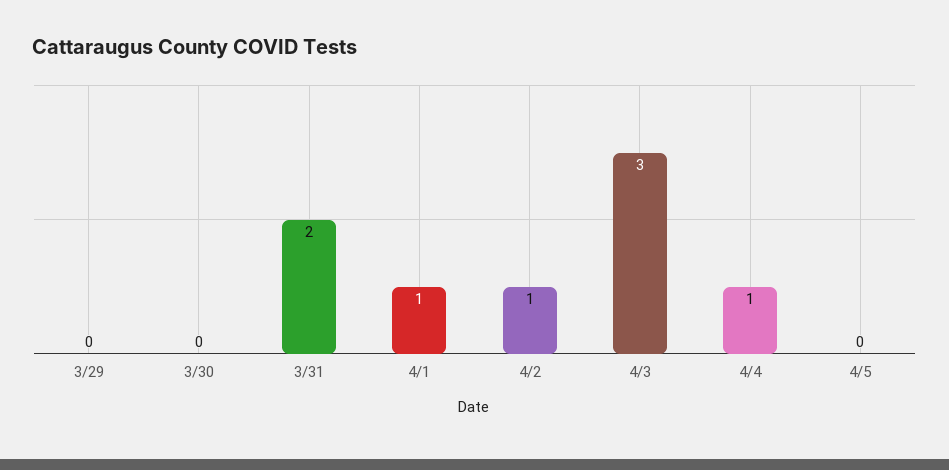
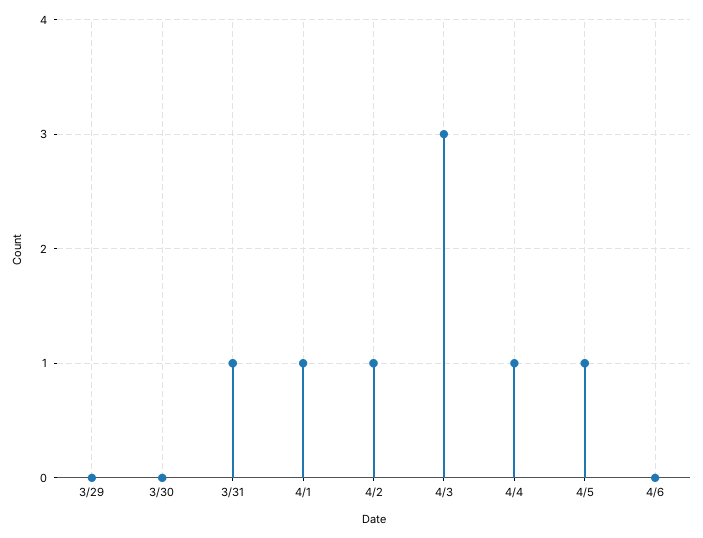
3/31: 2 -> 1
4/5: 0 -> 1
4/6: none -> 0

